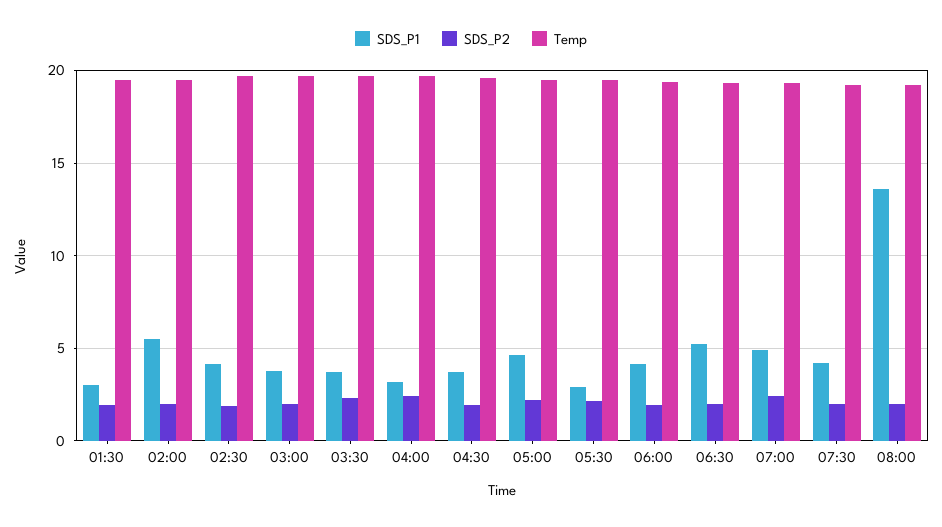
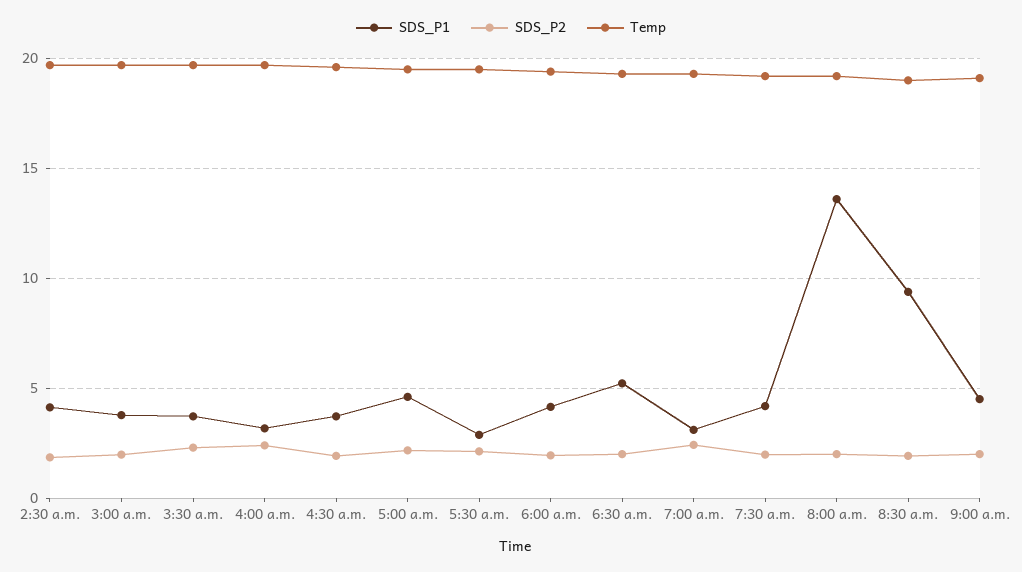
SDS_P1, 01:30: 3 -> none
SDS_P2, 01:30: 2 -> none
Temp, 01:30: 19.5 -> none
SDS_P1, 02:00: 5.5 -> none
SDS_P2, 02:00: 2 -> none
Temp, 02:00: 19.5 -> none
SDS_P1, 07:00: 5 -> 3
SDS_P1, 8:30 a.m.: none -> 9.5
SDS_P2, 8:30 a.m.: none -> 2
Temp, 8:30 a.m.: none -> 19
SDS_P1, 9:00 a.m.: none -> 4.5
SDS_P2, 9:00 a.m.: none -> 2
Temp, 9:00 a.m.: none -> 19

